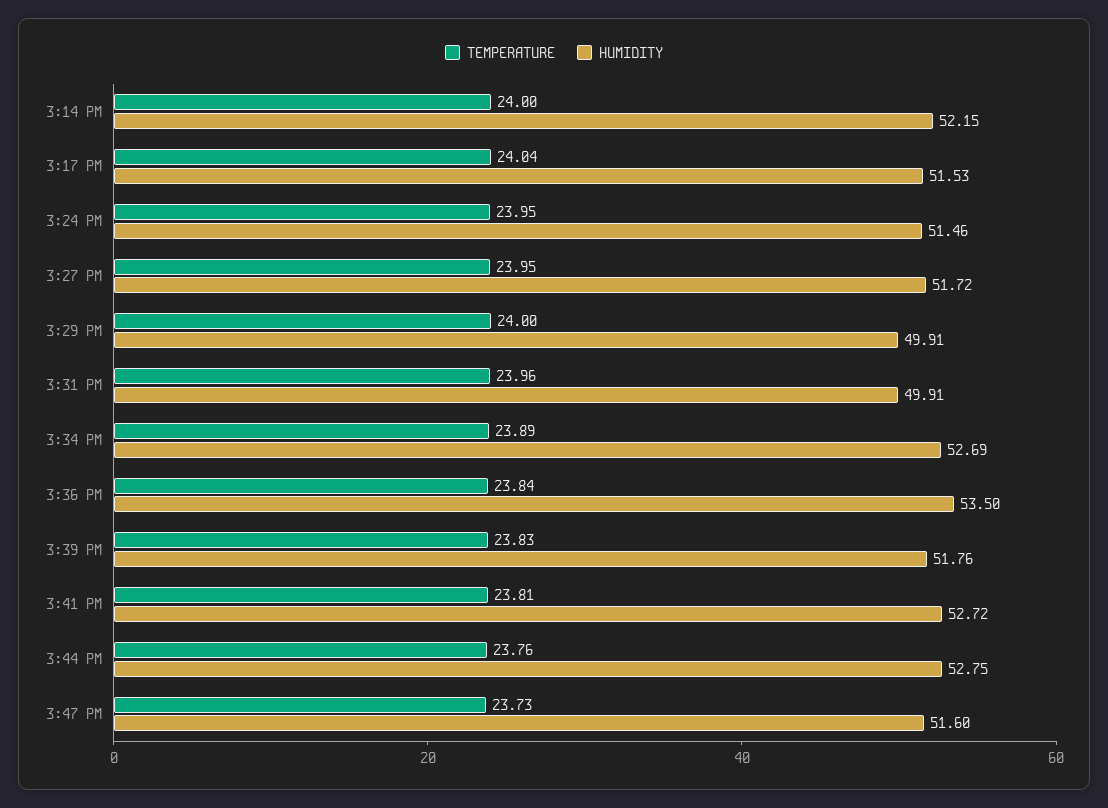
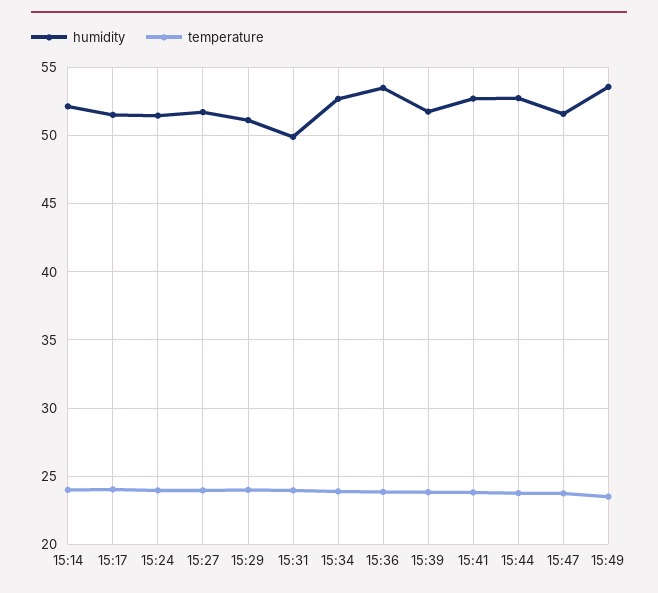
HUMIDITY, 3:29 PM: 49.91 -> 51
HUMIDITY, 15:49: none -> 53.5
TEMPERATURE, 15:49: none -> 23.5

